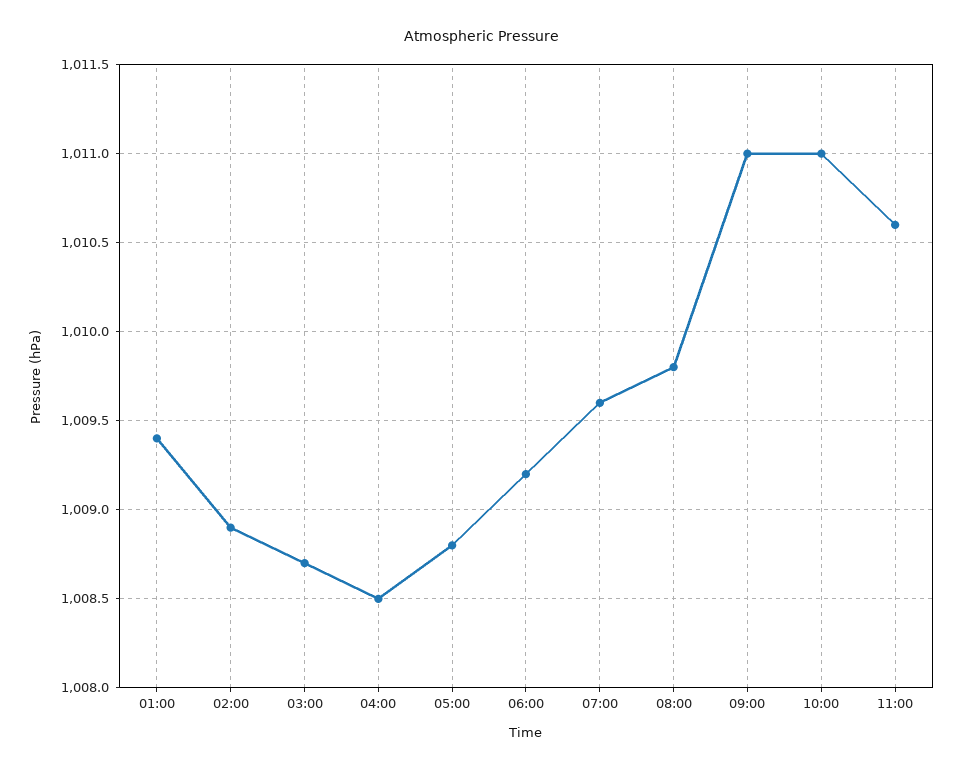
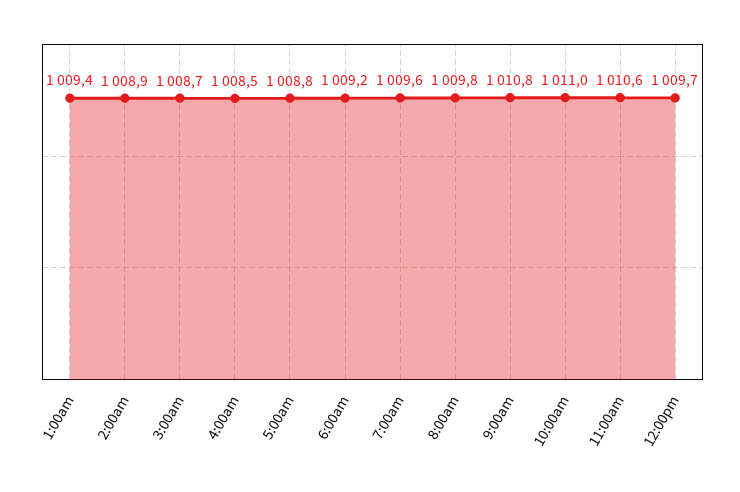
09:00: 1011 -> 1010.8
12:00pm: none -> 1009.7

